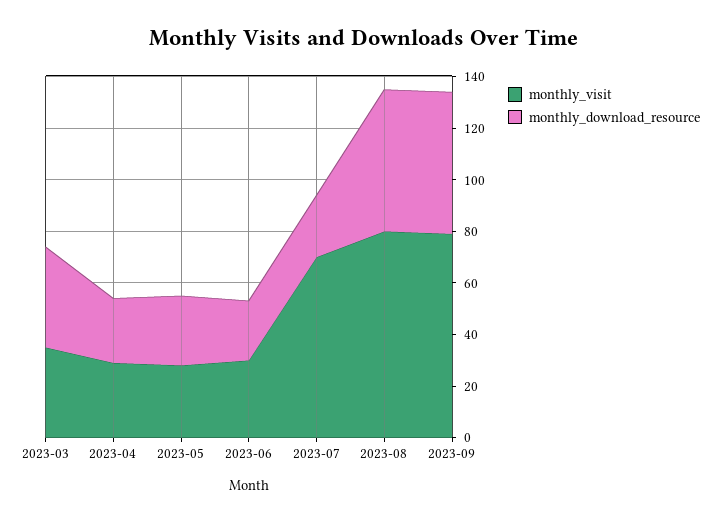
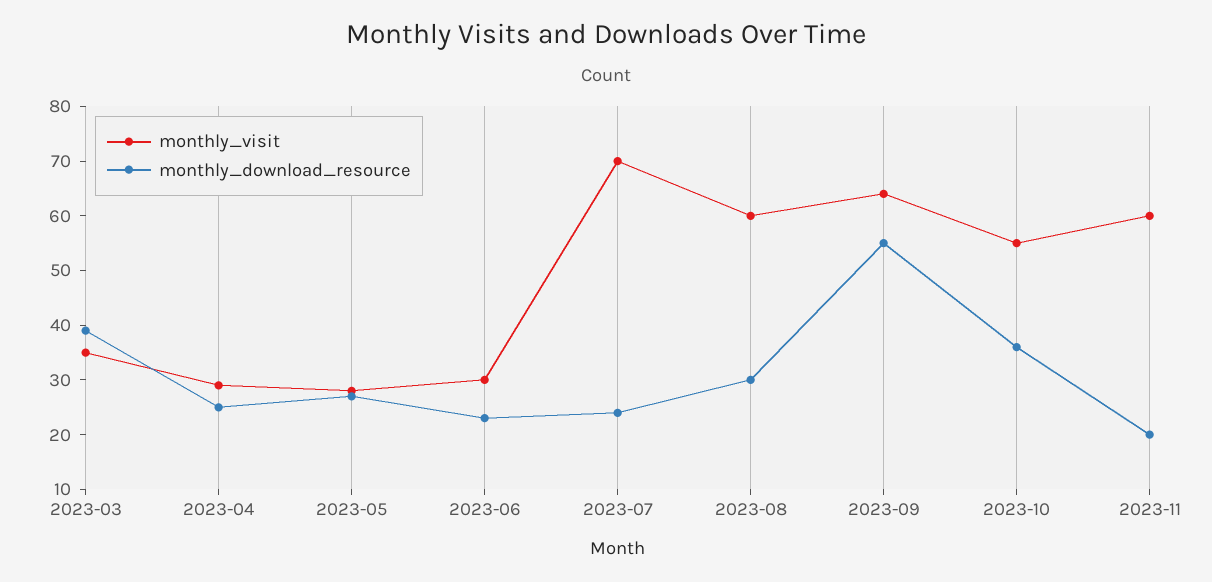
monthly_visit, 2023-08: 80 -> 60
monthly_download_resource, 2023-08: 55 -> 30
monthly_visit, 2023-09: 80 -> 65
monthly_visit, 2023-10: none -> 55
monthly_download_resource, 2023-10: none -> 35
monthly_visit, 2023-11: none -> 60
monthly_download_resource, 2023-11: none -> 20

